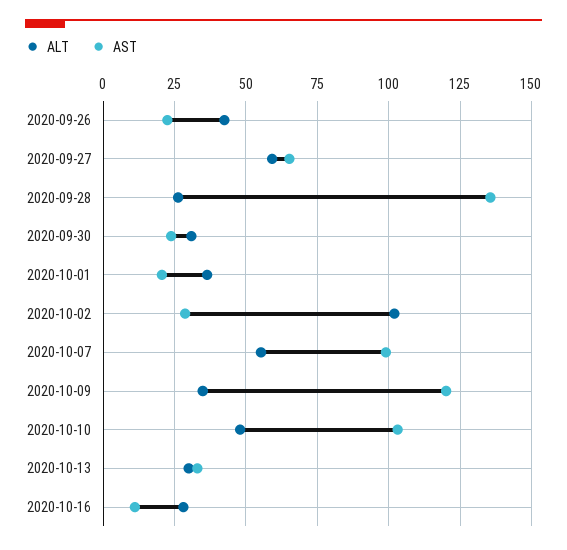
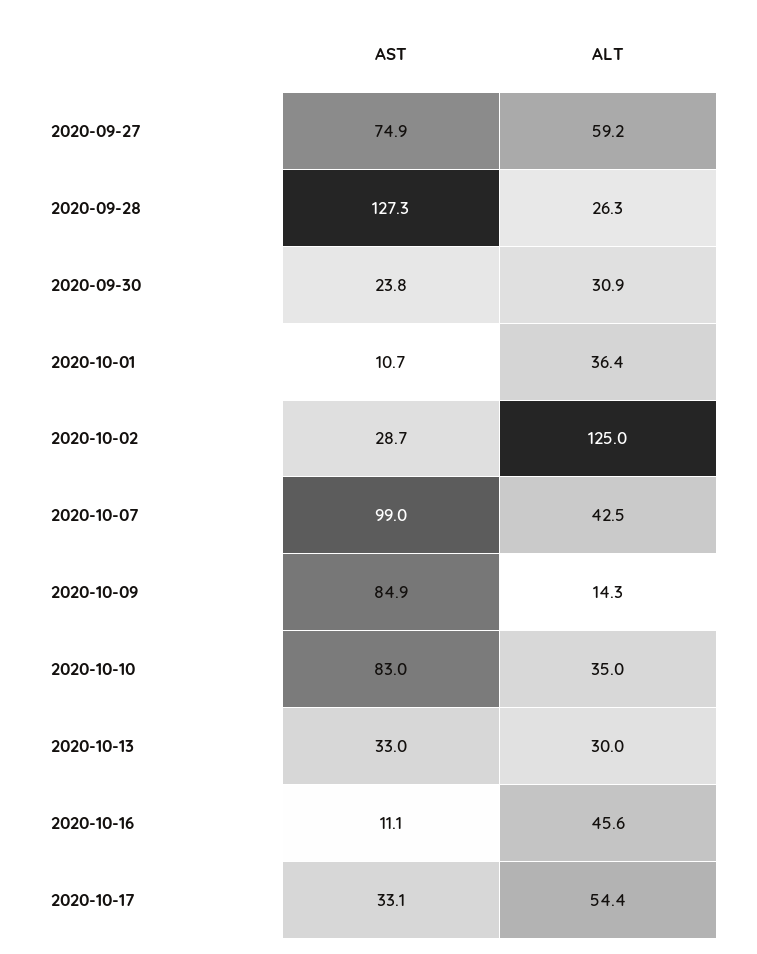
ALT, 2020-09-26: 42.5 -> none
AST, 2020-09-26: 22.5 -> none
AST, 2020-09-27: 65 -> 74.9
AST, 2020-09-28: 135 -> 127.3
AST, 2020-10-01: 20 -> 10.7
ALT, 2020-10-02: 102.5 -> 125
ALT, 2020-10-07: 55 -> 42.5
ALT, 2020-10-09: 35 -> 14.3
AST, 2020-10-09: 120 -> 84.9
ALT, 2020-10-10: 47.5 -> 35
AST, 2020-10-10: 102.5 -> 83
ALT, 2020-10-16: 27.5 -> 45.6
AST, 2020-10-17: none -> 33.1
ALT, 2020-10-17: none -> 54.4

